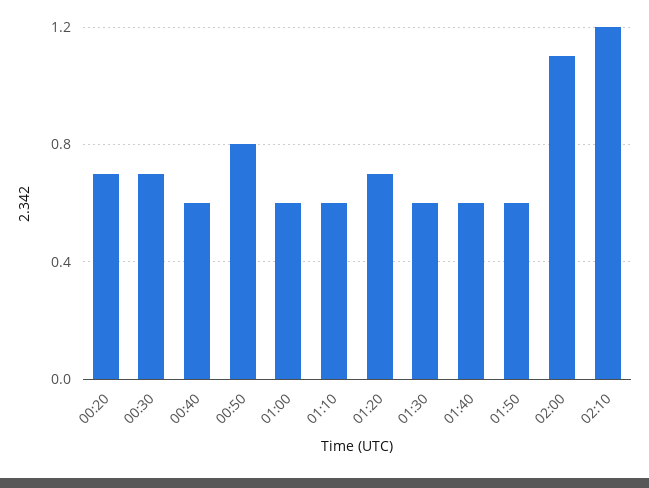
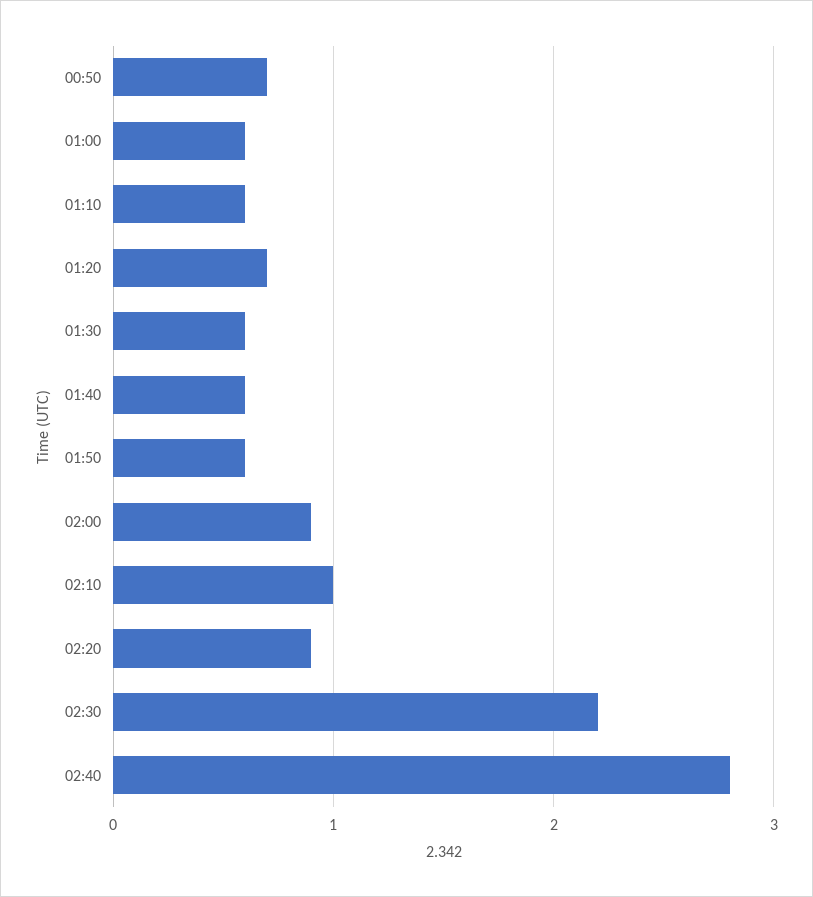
00:20: 0.7 -> none
00:30: 0.7 -> none
00:40: 0.6 -> none
00:50: 0.8 -> 0.7
02:00: 1.1 -> 0.9
02:10: 1.2 -> 1
02:20: none -> 0.9
02:30: none -> 2.2
02:40: none -> 2.8

